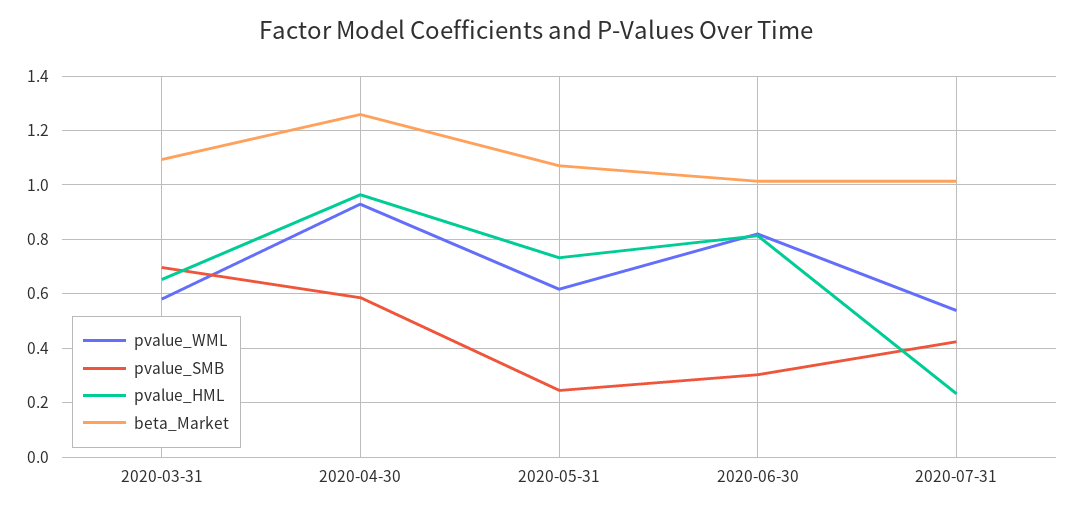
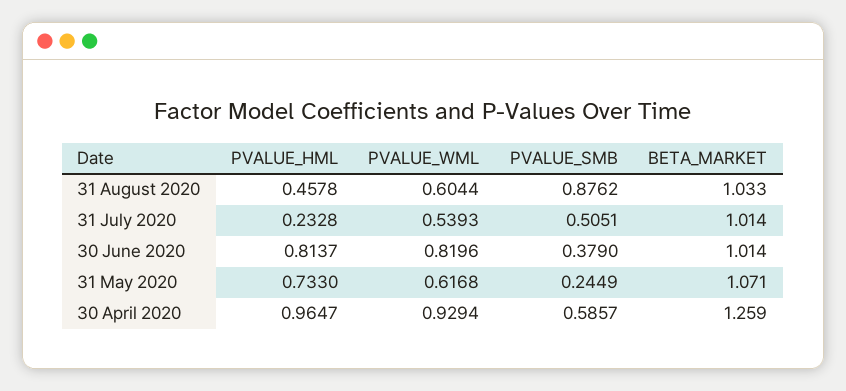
pvalue_WML, 2020-03-31: 0.575 -> none
pvalue_SMB, 2020-03-31: 0.7 -> none
pvalue_HML, 2020-03-31: 0.65 -> none
beta_Market, 2020-03-31: 1.1 -> none
pvalue_SMB, 2020-06-30: 0.3 -> 0.379
pvalue_SMB, 2020-07-31: 0.425 -> 0.5051
pvalue_HML, 31 August 2020: none -> 0.4578
pvalue_WML, 31 August 2020: none -> 0.6044
pvalue_SMB, 31 August 2020: none -> 0.8762
beta_Market, 31 August 2020: none -> 1.033

